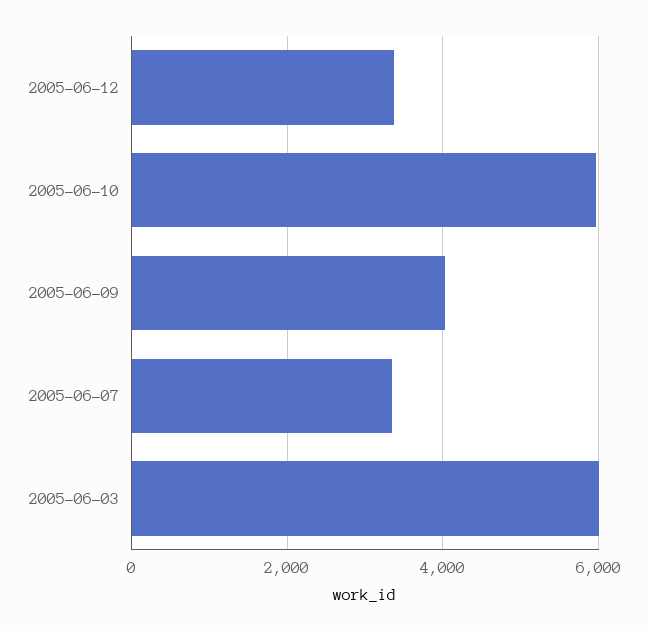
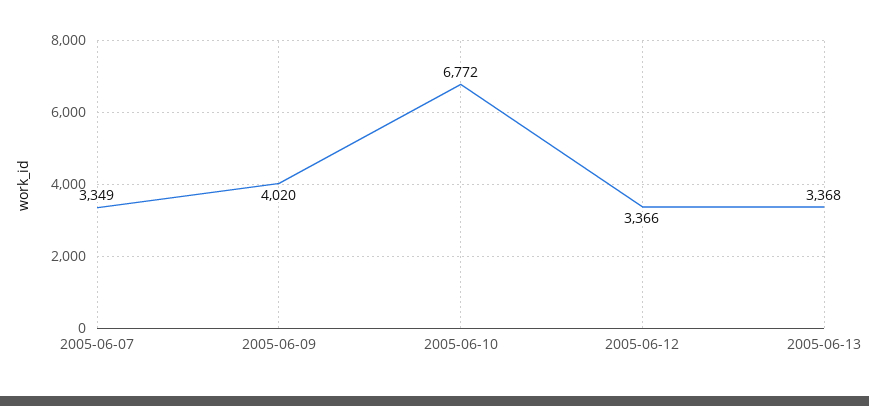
2005-06-10: 6000 -> 6772
2005-06-03: 6000 -> none
2005-06-13: none -> 3368

